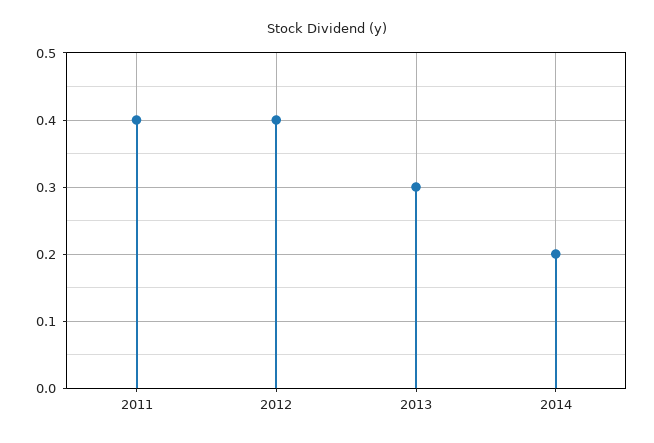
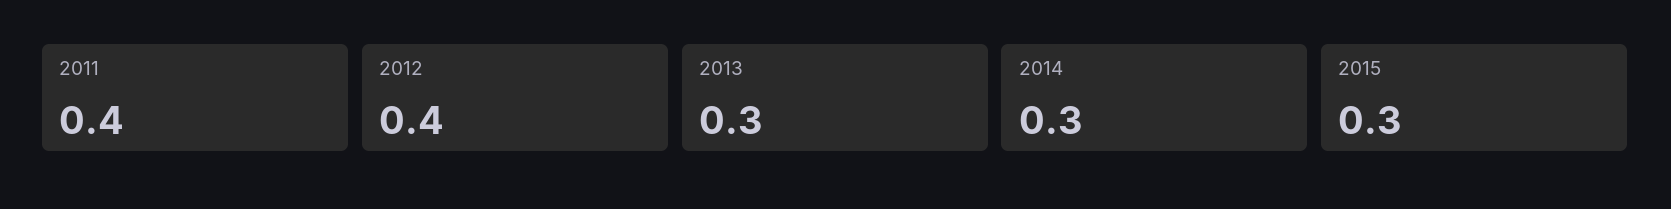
2014: 0.2 -> 0.3
2015: none -> 0.3

